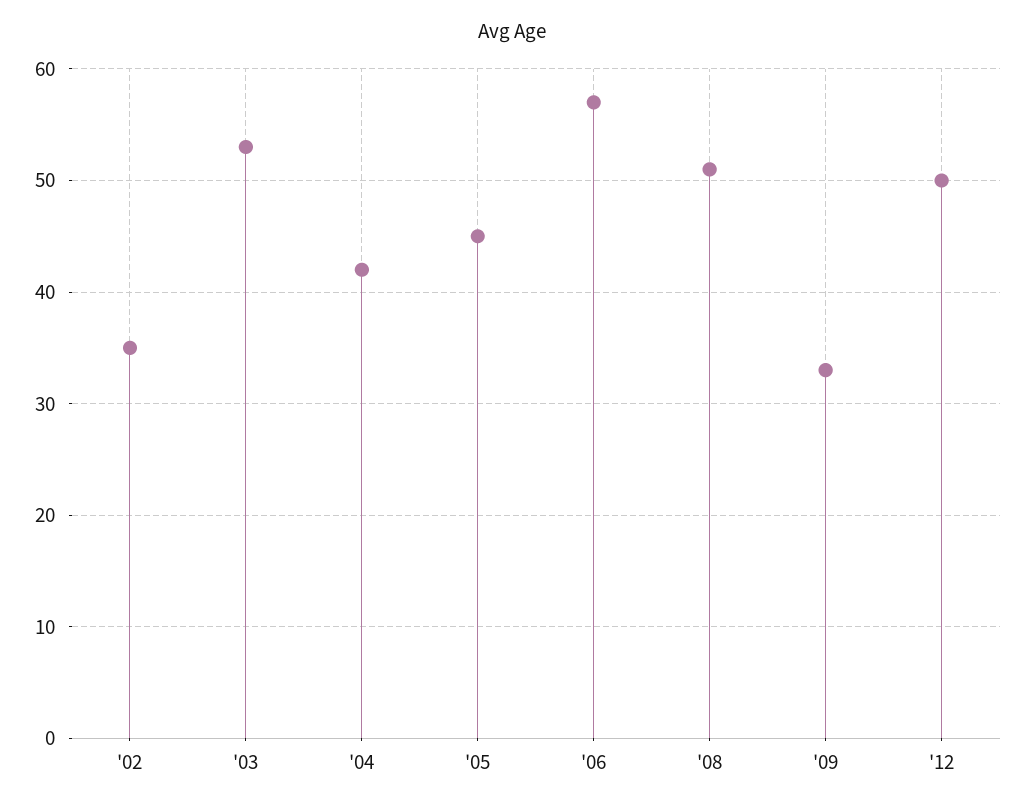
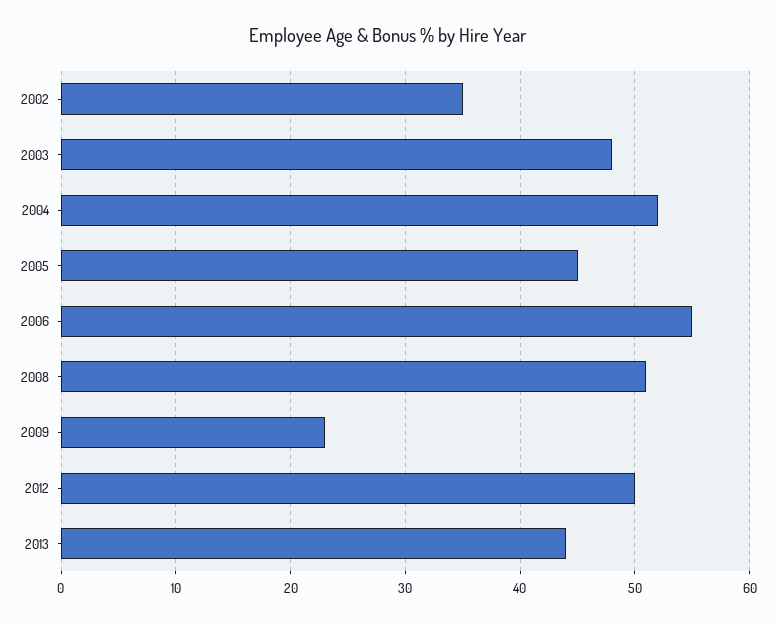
'03: 53 -> 48
'04: 42 -> 52
'06: 57 -> 55
'09: 33 -> 23
2013: none -> 44

